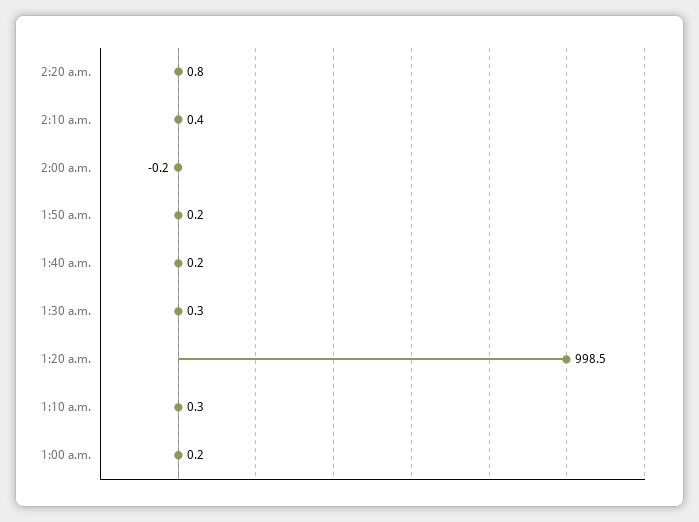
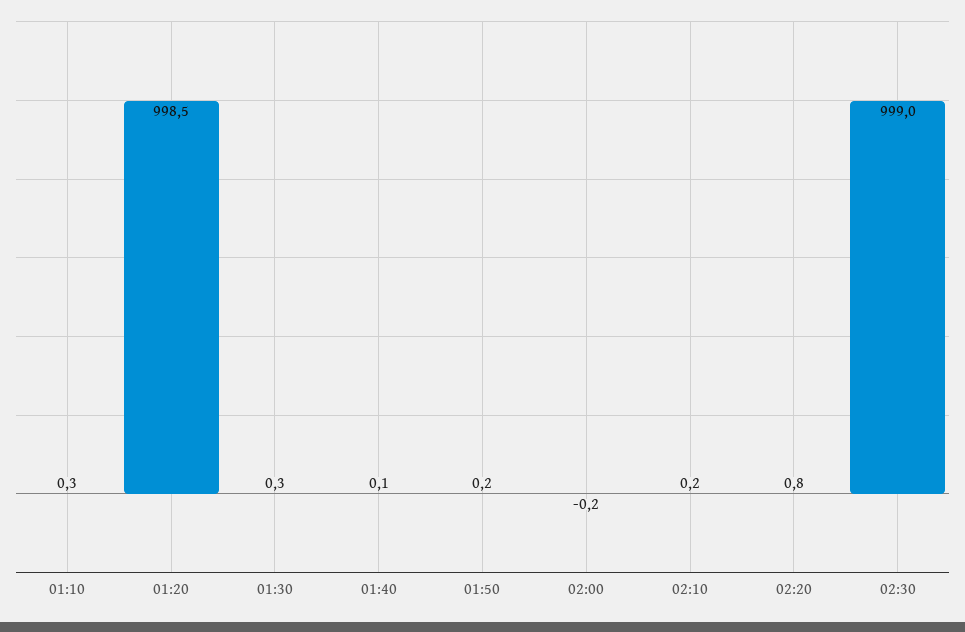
2:10 a.m.: 0.4 -> 0.2
1:40 a.m.: 0.2 -> 0.1
1:00 a.m.: 0.2 -> none
02:30: none -> 999

